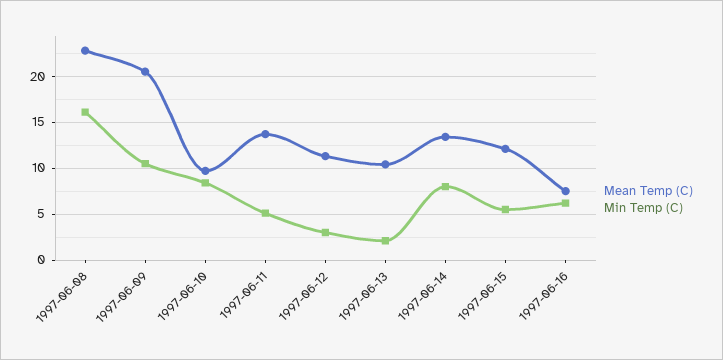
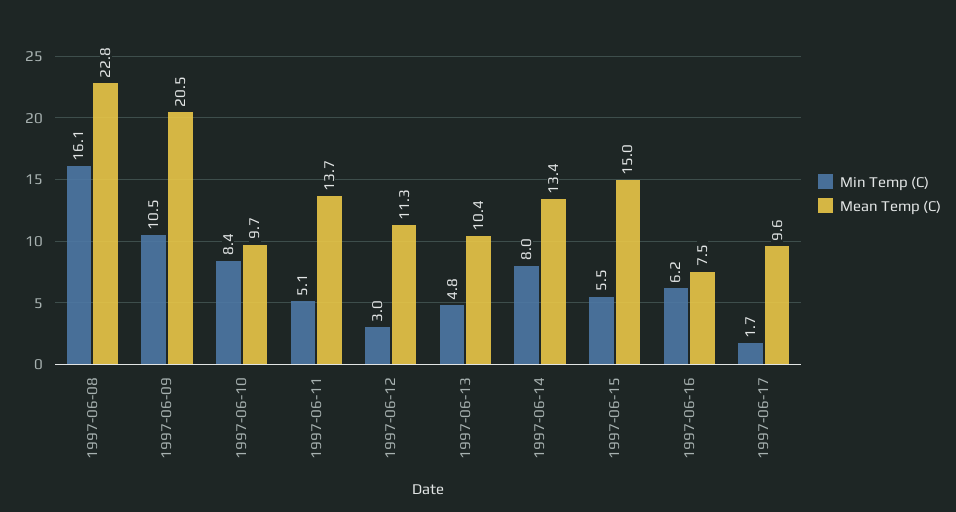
Min Temp (C), 1997-06-13: 2 -> 4.8
Mean Temp (C), 1997-06-15: 12 -> 15
Min Temp (C), 1997-06-17: none -> 1.7
Mean Temp (C), 1997-06-17: none -> 9.6

